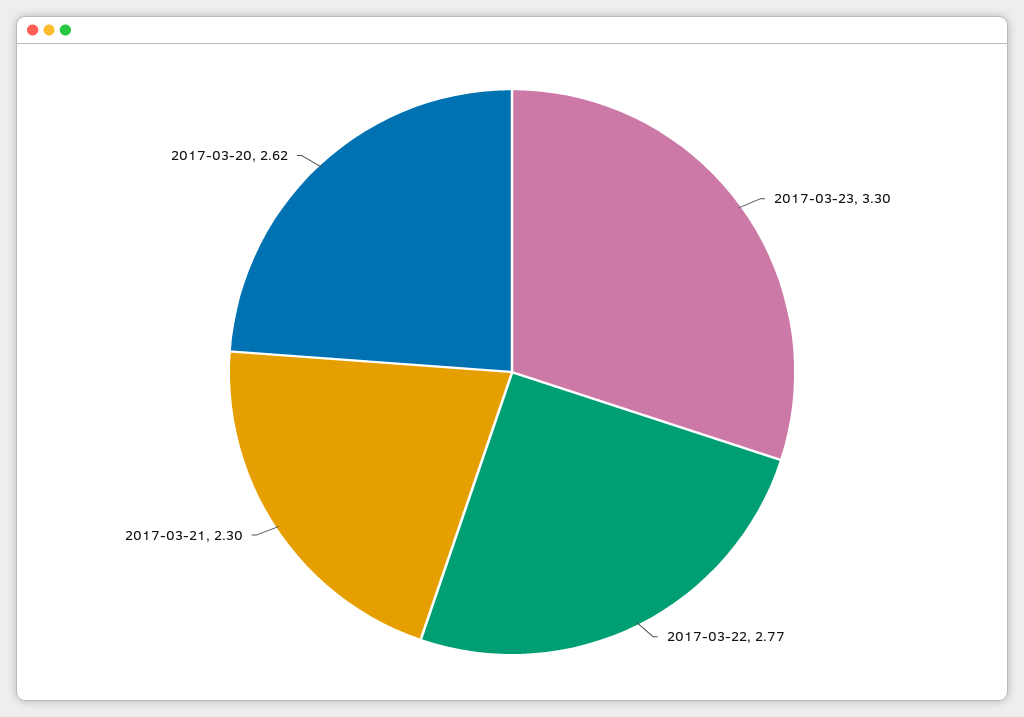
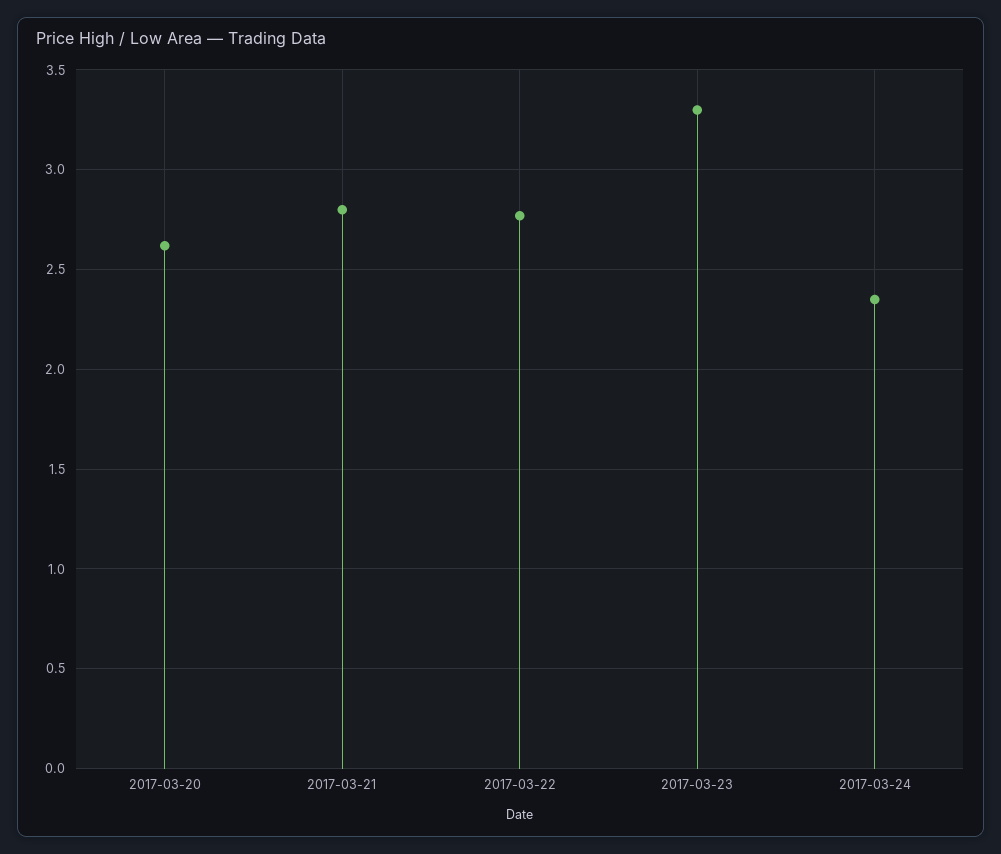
2017-03-21: 2.3 -> 2.8
2017-03-24: none -> 2.35

